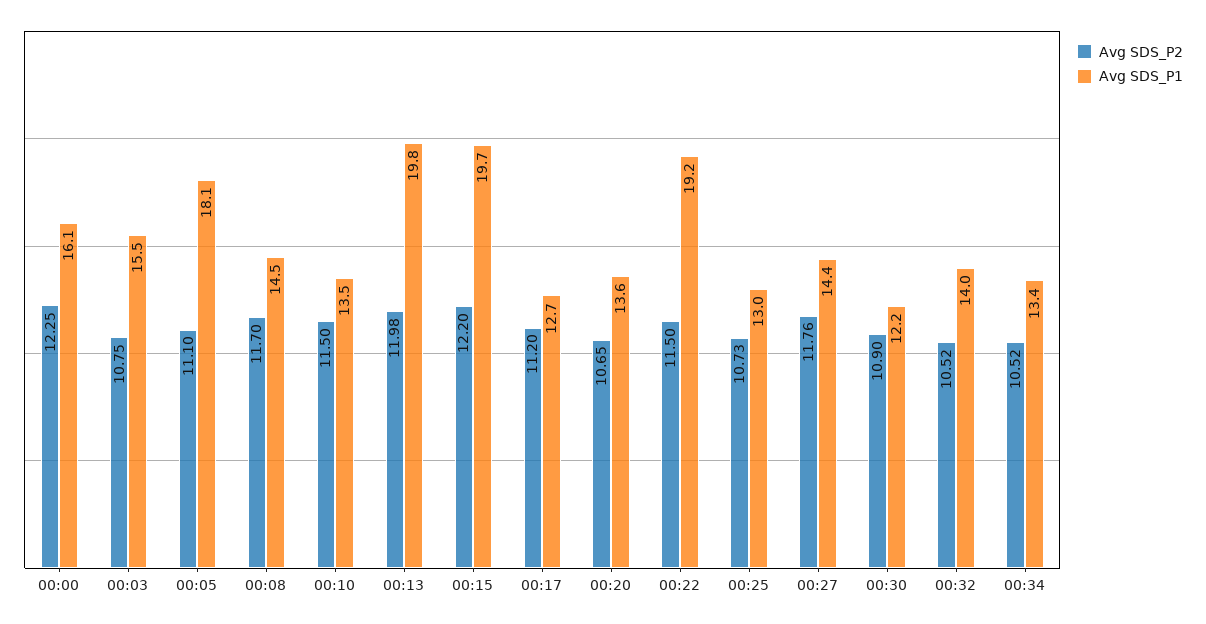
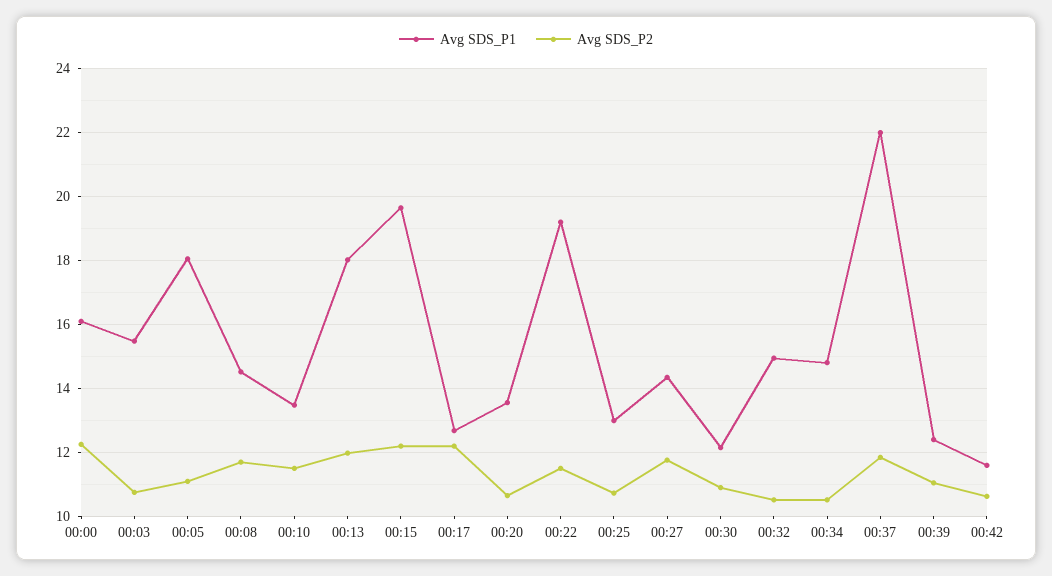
Avg SDS_P1, 00:13: 19.8 -> 18
Avg SDS_P2, 00:17: 11.2 -> 12.2
Avg SDS_P1, 00:32: 14 -> 15
Avg SDS_P1, 00:34: 13.4 -> 14.8
Avg SDS_P1, 00:37: none -> 22
Avg SDS_P2, 00:37: none -> 11.8
Avg SDS_P1, 00:39: none -> 12.4
Avg SDS_P2, 00:39: none -> 11
Avg SDS_P1, 00:42: none -> 11.6
Avg SDS_P2, 00:42: none -> 10.6

